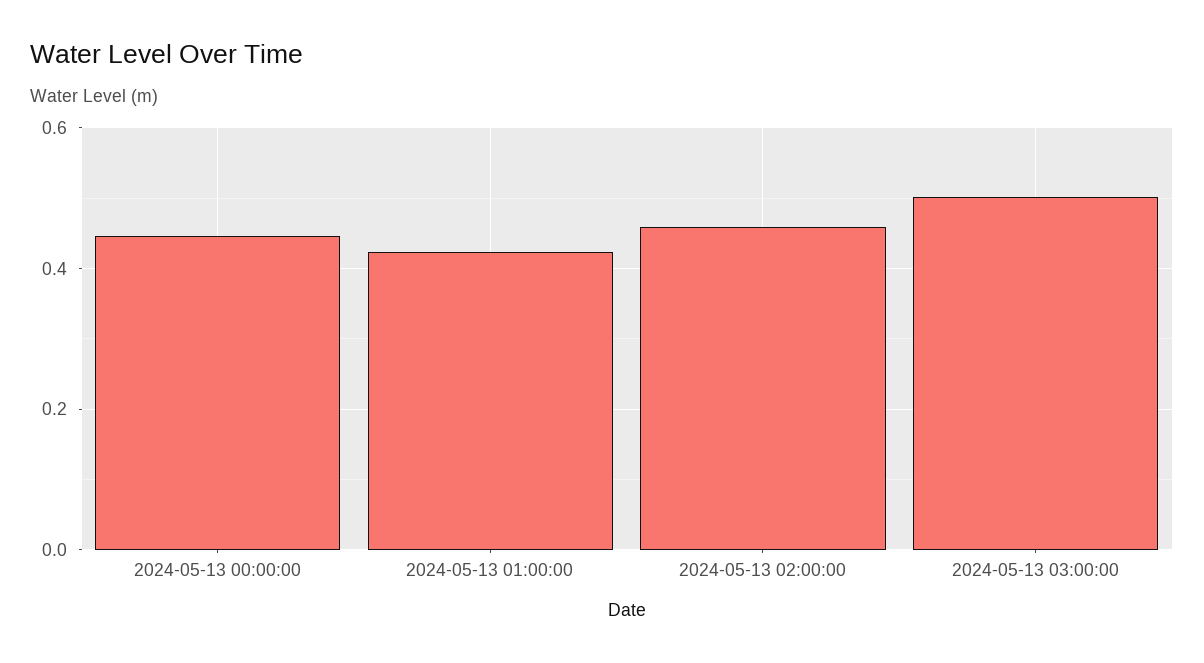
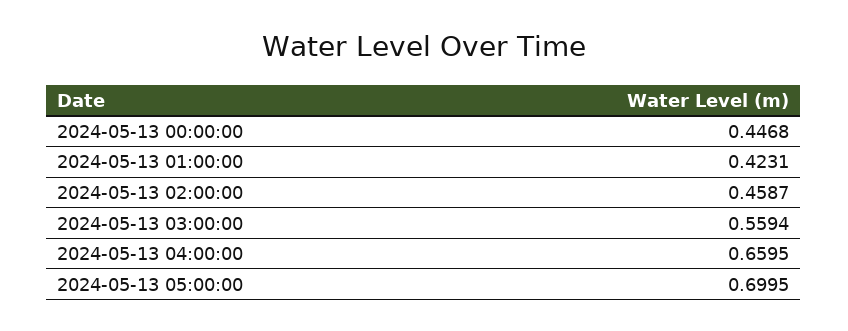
2024-05-13 03:00:00: 0.5 -> 0.5594
2024-05-13 04:00:00: none -> 0.6595
2024-05-13 05:00:00: none -> 0.6995

